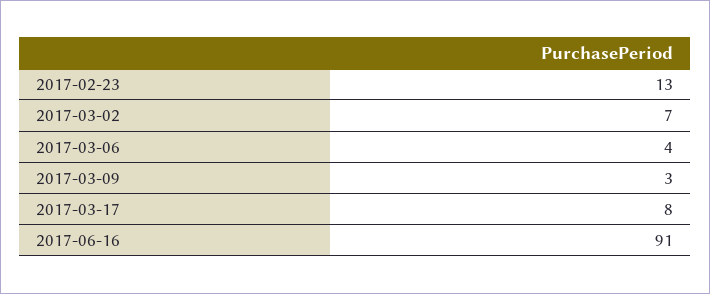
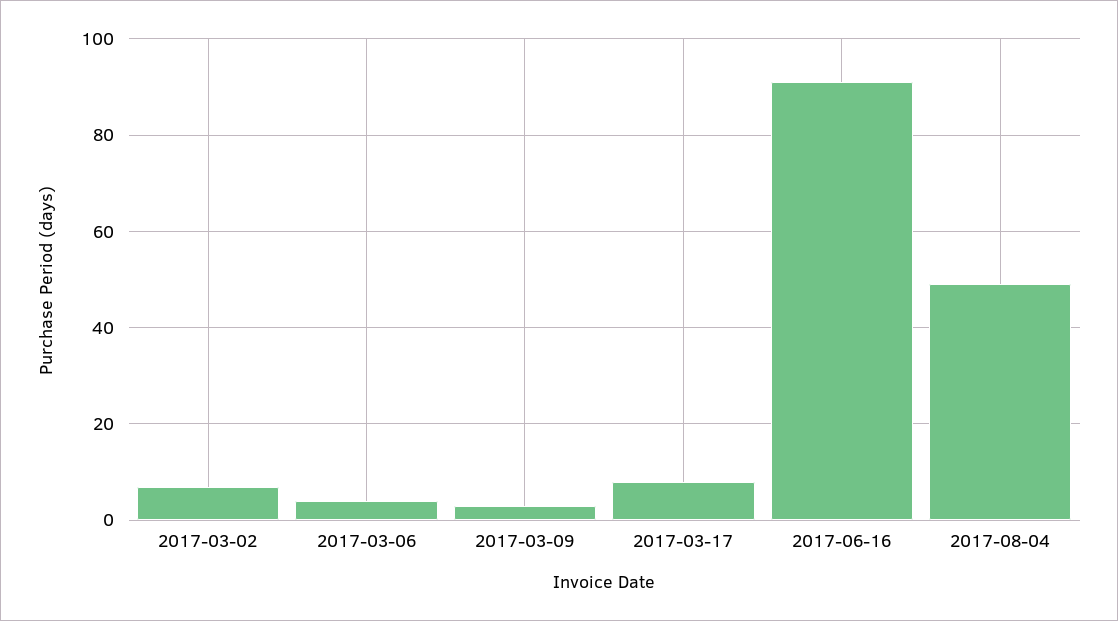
2017-02-23: 13 -> none
2017-08-04: none -> 50

